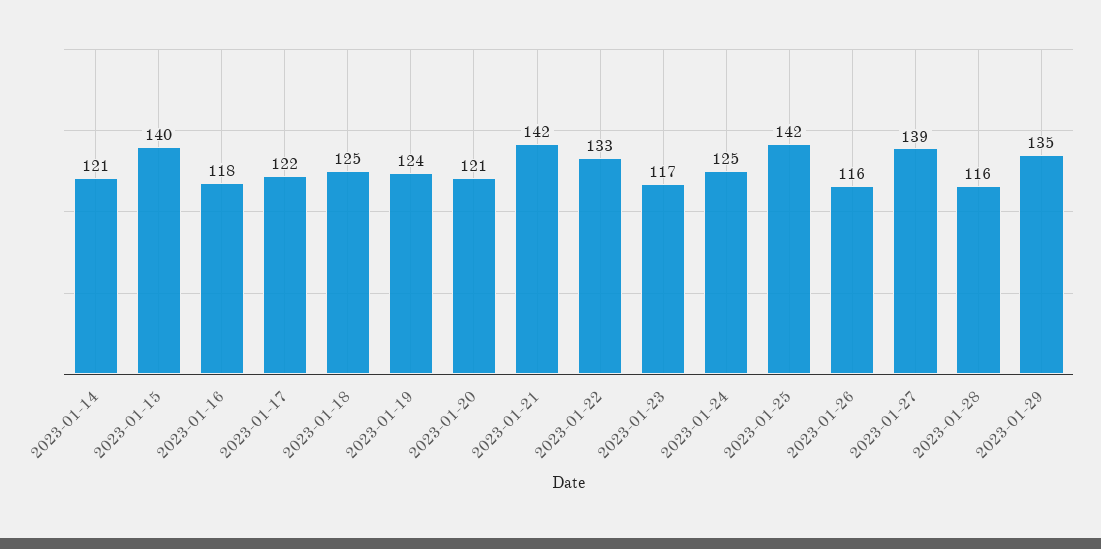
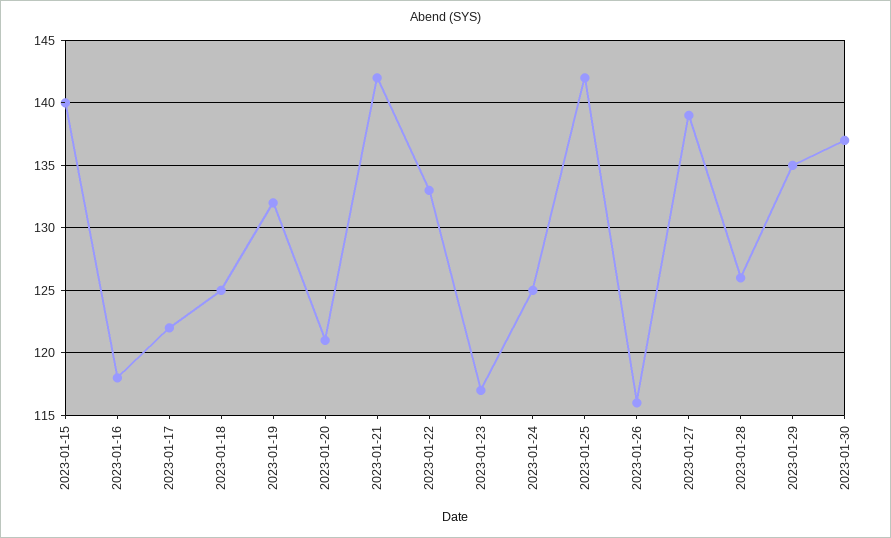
2023-01-14: 121 -> none
2023-01-19: 124 -> 132
2023-01-28: 116 -> 126
2023-01-30: none -> 137

